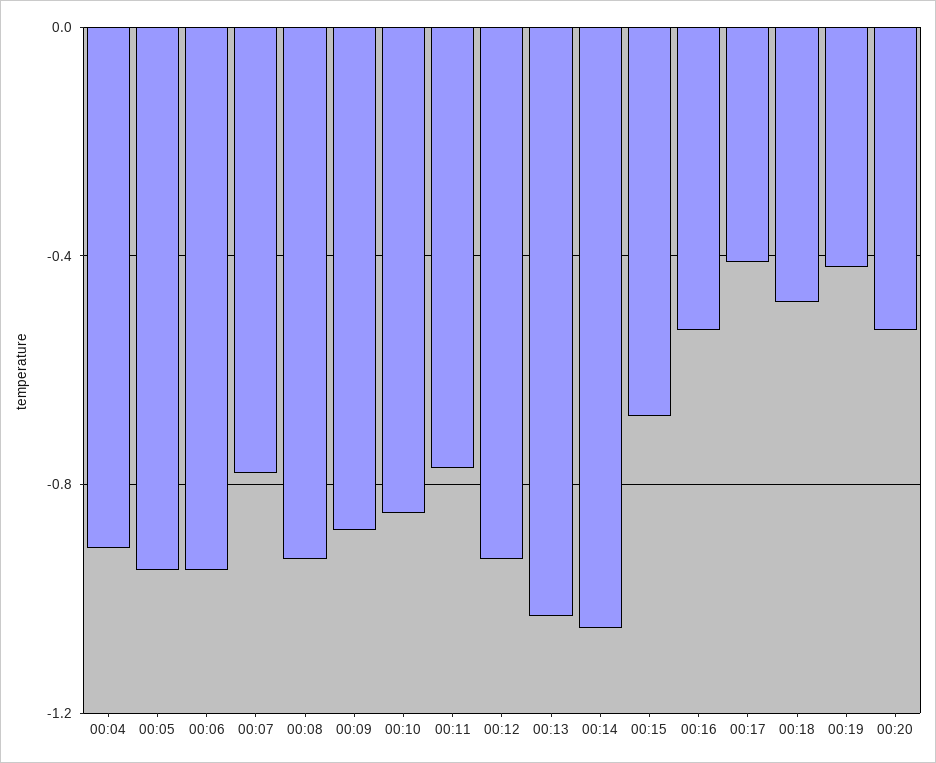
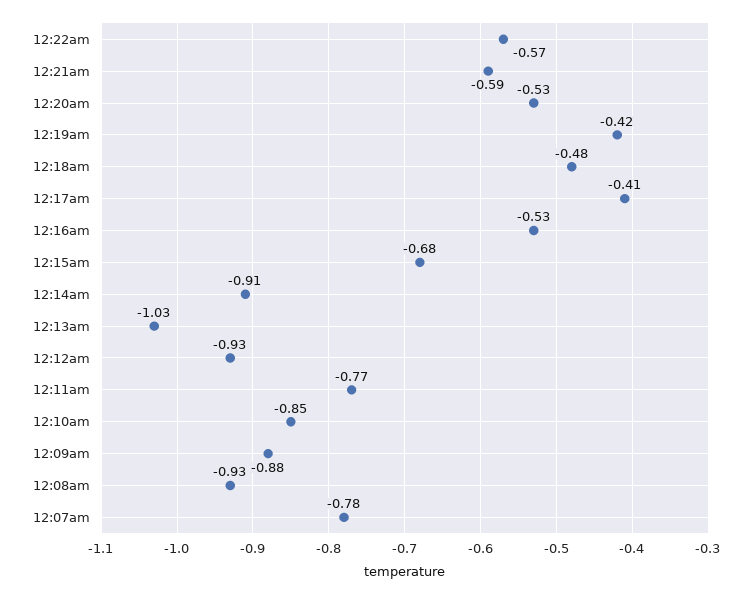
00:04: -0.9 -> none
00:05: -0.95 -> none
00:06: -0.95 -> none
00:14: -1.05 -> -0.91
12:22am: none -> -0.57
12:21am: none -> -0.59

